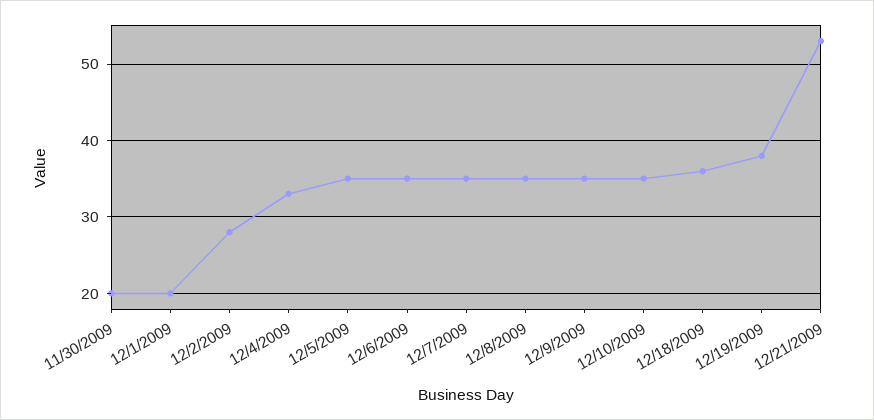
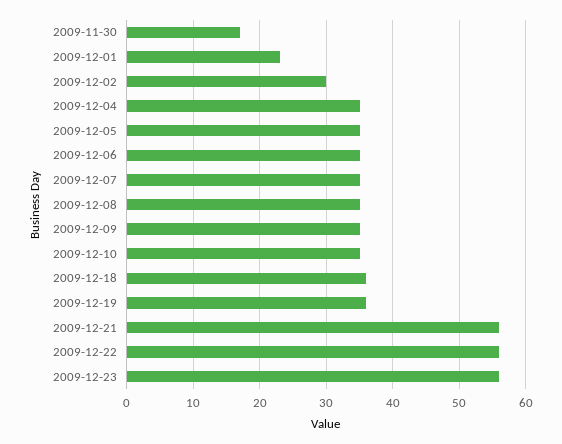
11/30/2009: 20 -> 17
12/1/2009: 20 -> 23
12/2/2009: 28 -> 30
12/4/2009: 33 -> 35
12/19/2009: 38 -> 36
12/21/2009: 53 -> 56
2009-12-22: none -> 56
2009-12-23: none -> 56

